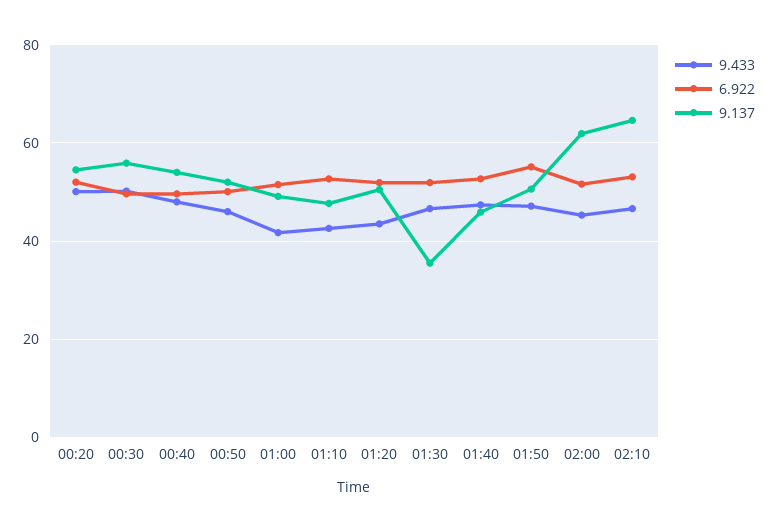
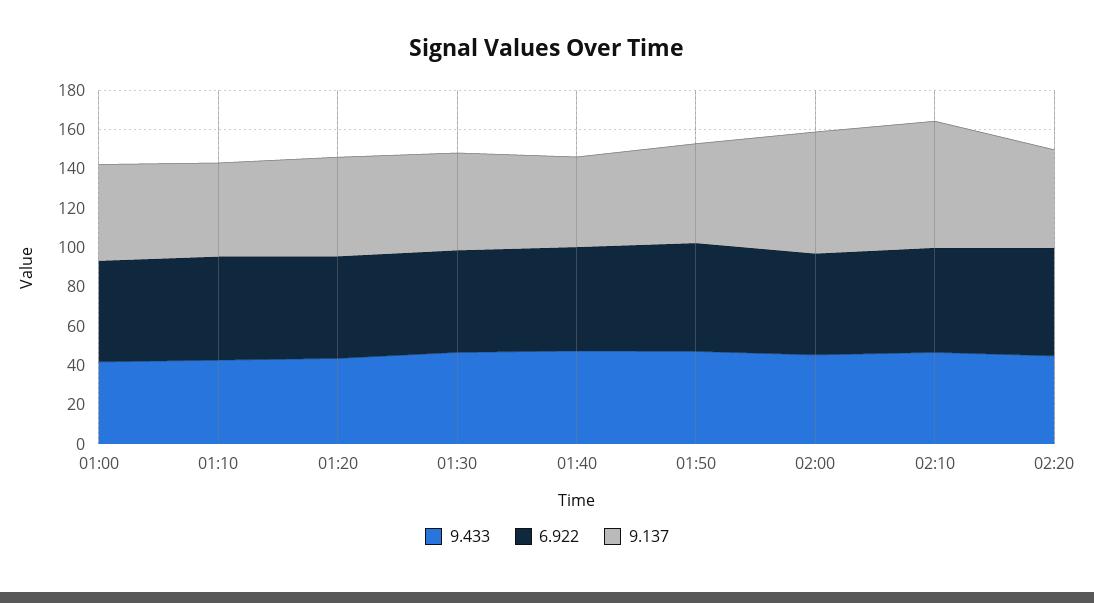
9.433, 00:20: 50 -> none
6.922, 00:20: 52 -> none
9.137, 00:20: 54 -> none
9.433, 00:30: 50 -> none
6.922, 00:30: 50 -> none
9.137, 00:30: 56 -> none
9.433, 00:40: 48 -> none
6.922, 00:40: 50 -> none
9.137, 00:40: 54 -> none
9.433, 00:50: 46 -> none
6.922, 00:50: 50 -> none
9.137, 00:50: 52 -> none
9.137, 01:30: 36 -> 50
9.433, 02:20: none -> 45
6.922, 02:20: none -> 55
9.137, 02:20: none -> 50

